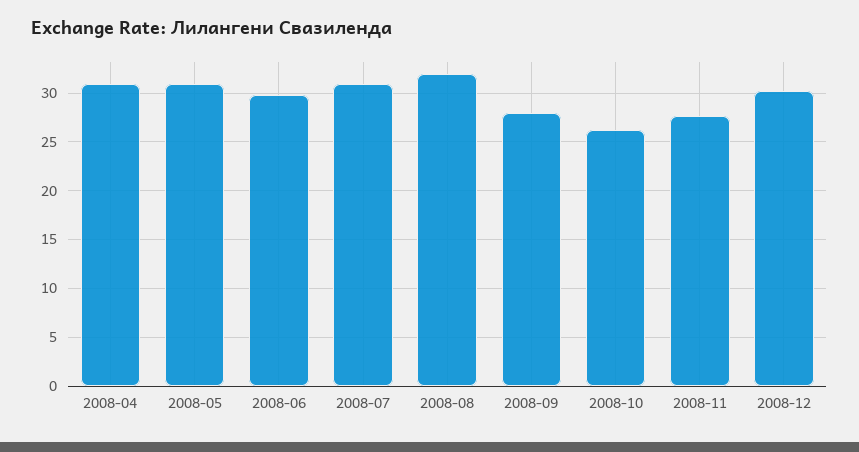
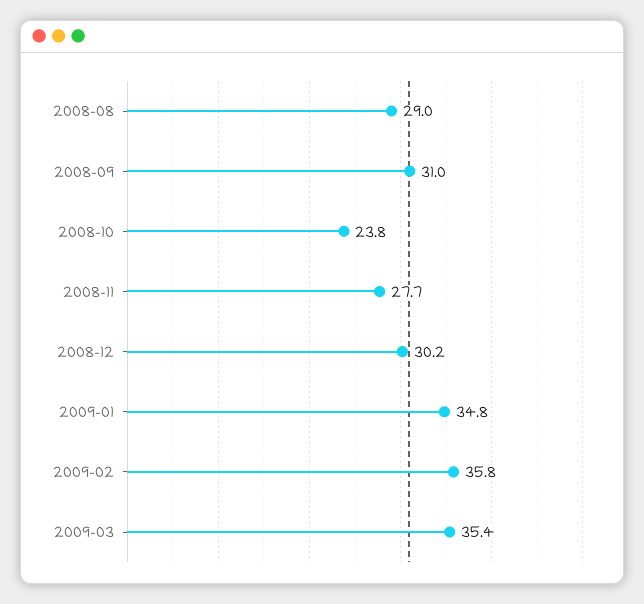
2008-04: 31 -> none
2008-05: 31 -> none
2008-06: 30 -> none
2008-07: 31 -> none
2008-08: 32 -> 29
2008-09: 28 -> 31
2008-10: 26 -> 23.8
2009-01: none -> 34.8
2009-02: none -> 35.8
2009-03: none -> 35.4

